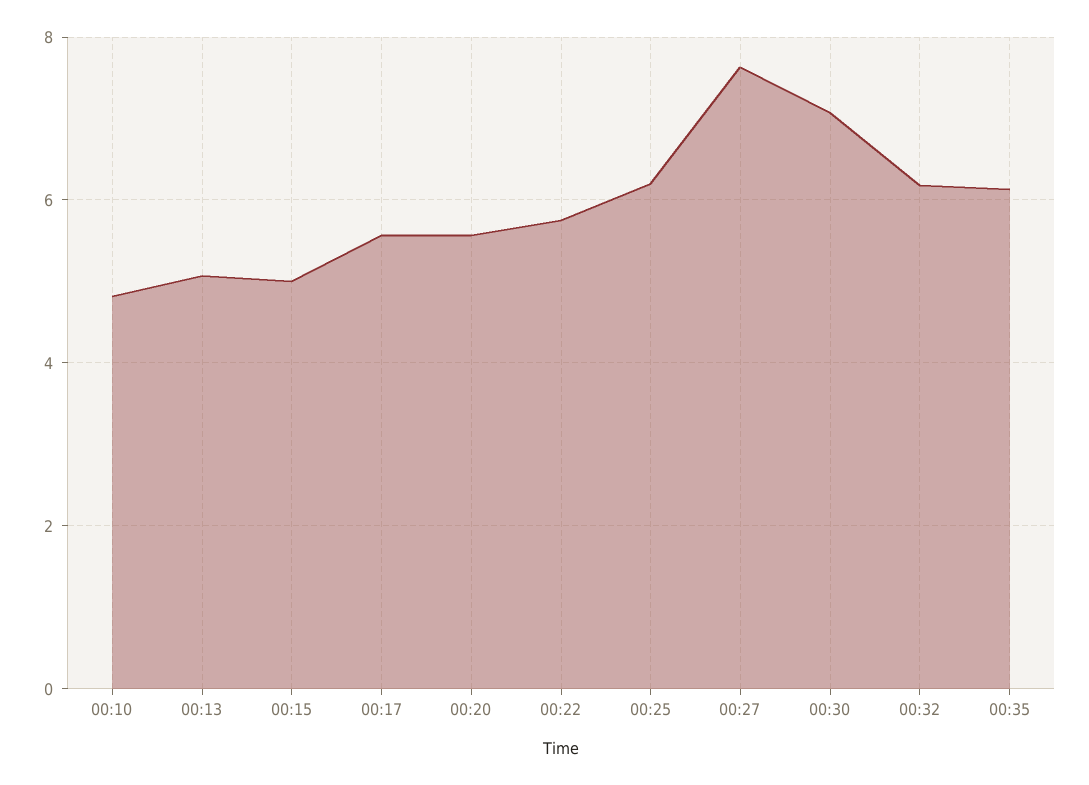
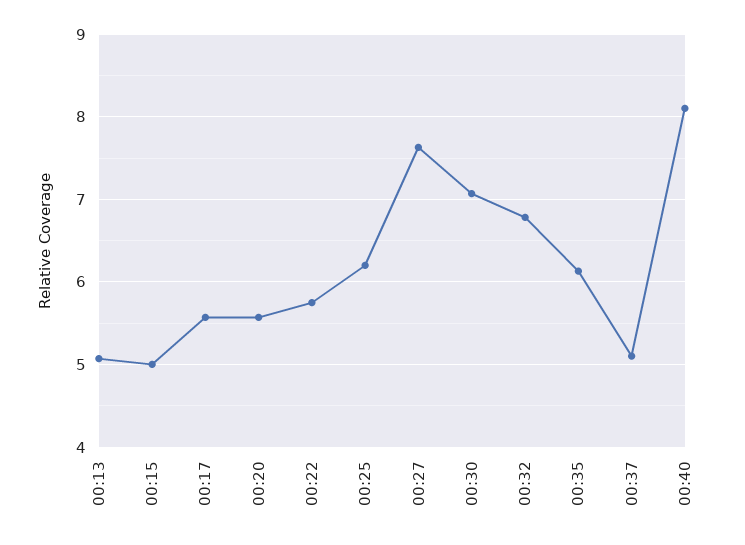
00:10: 4.8 -> none
00:32: 6.2 -> 6.8
00:37: none -> 5.1
00:40: none -> 8.1

